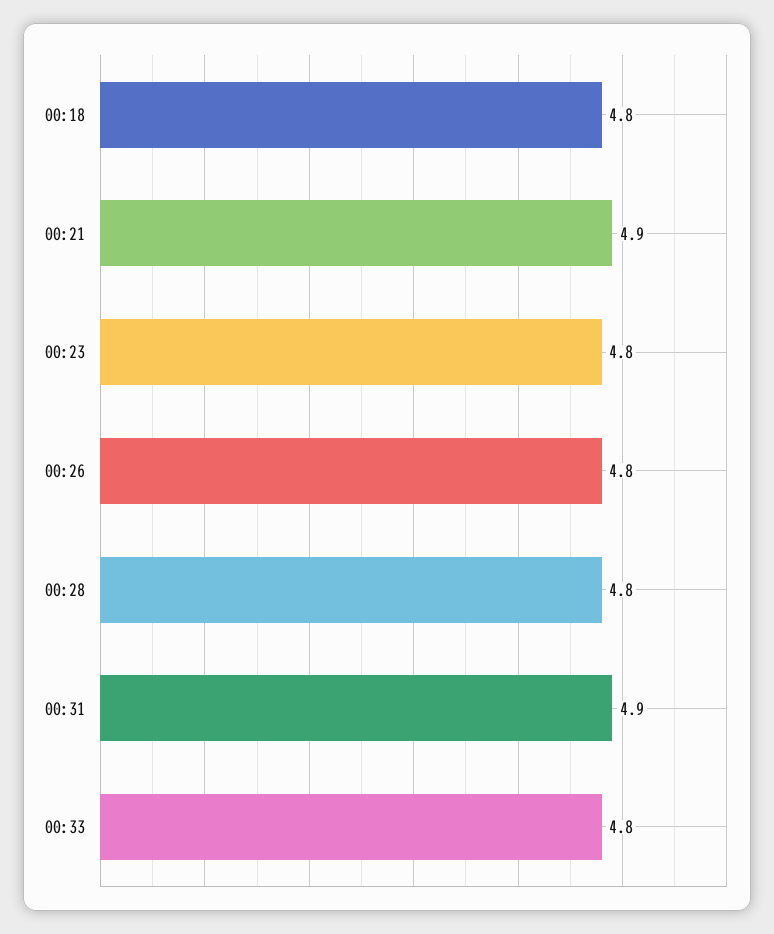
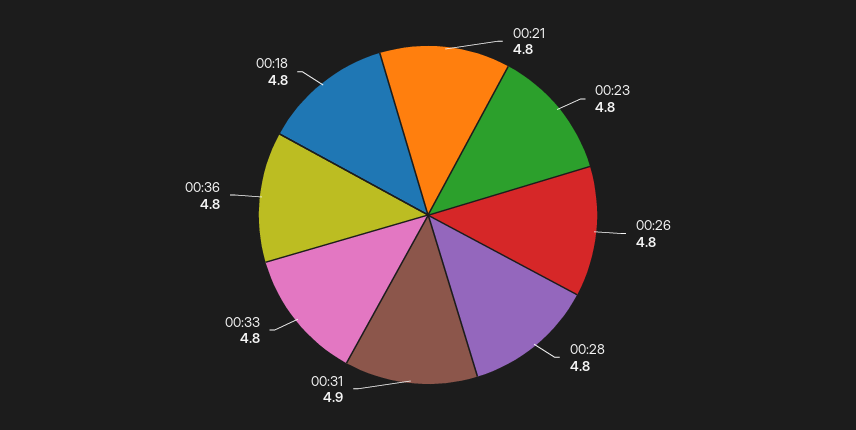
00:21: 4.9 -> 4.8
00:36: none -> 4.8

